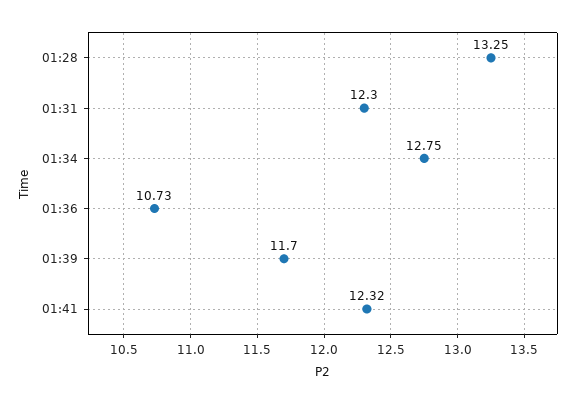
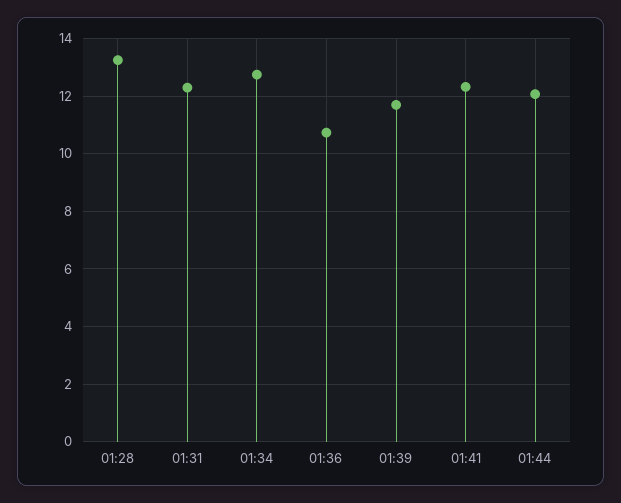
01:44: none -> 12

